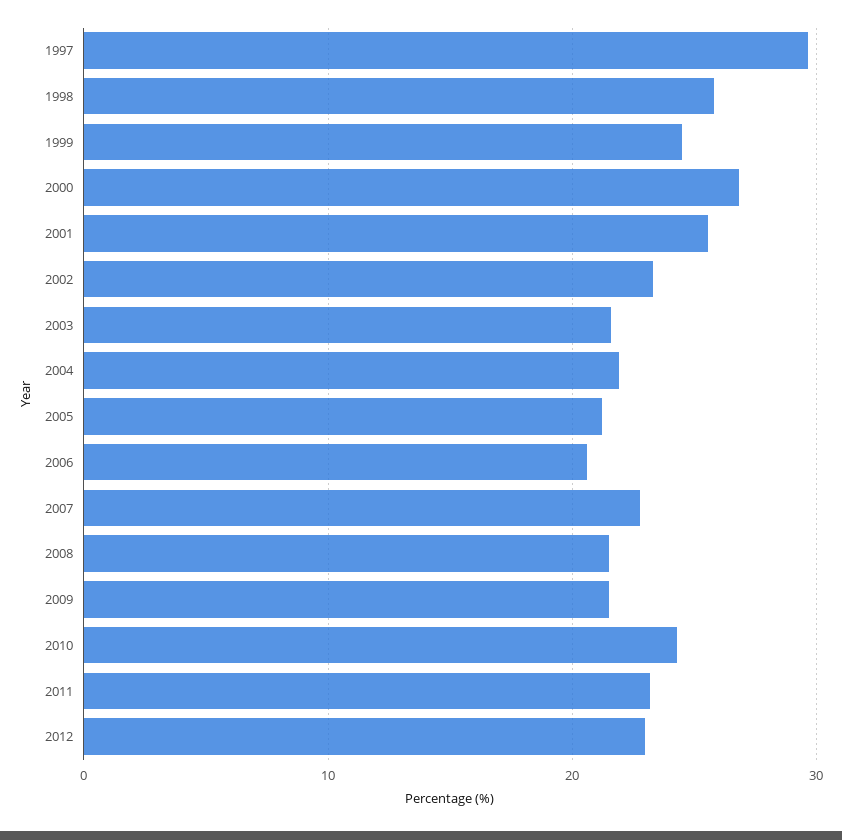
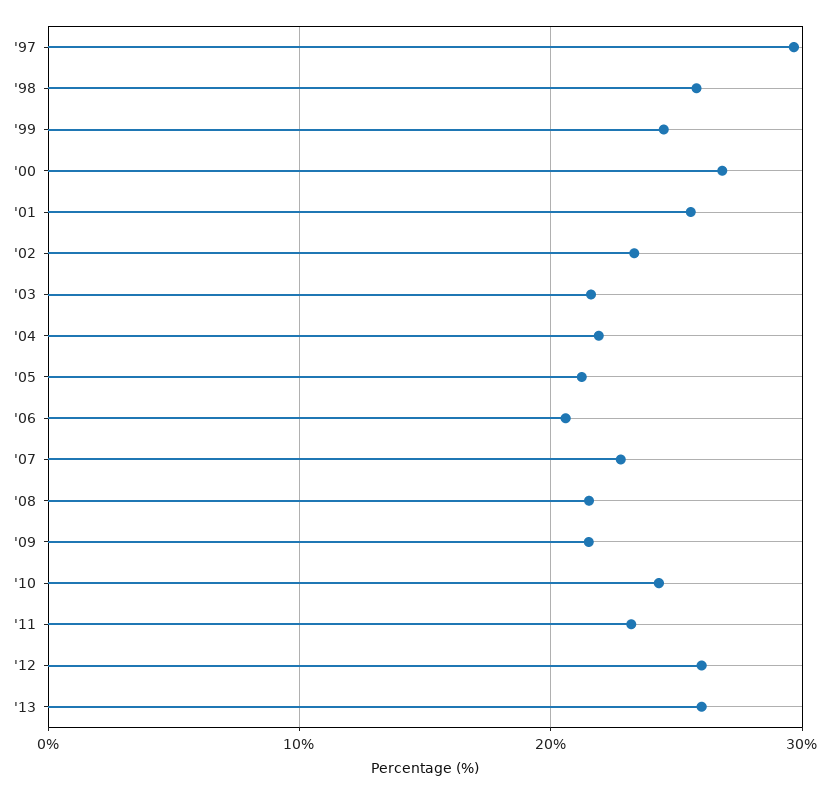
2012: 23 -> 26
'13: none -> 26

